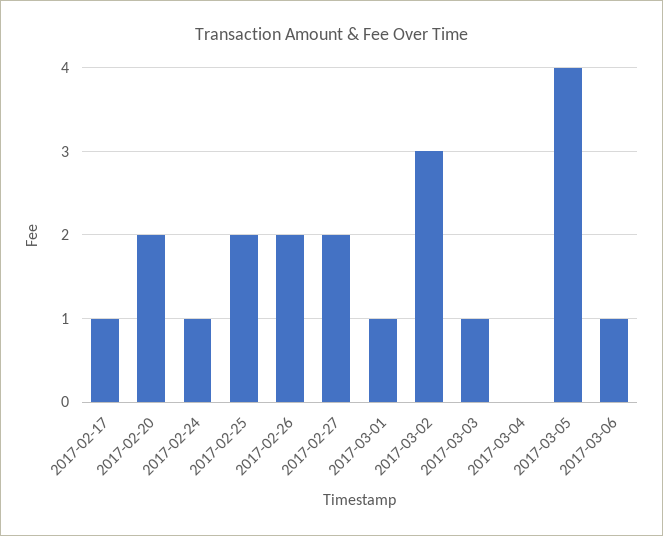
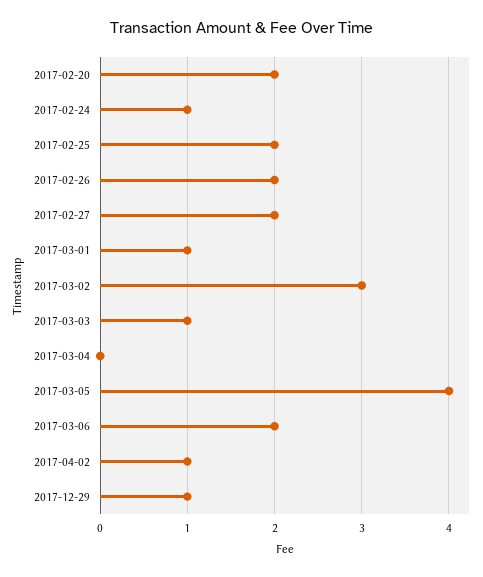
2017-02-17: 1 -> none
2017-03-06: 1 -> 2
2017-04-02: none -> 1
2017-12-29: none -> 1

